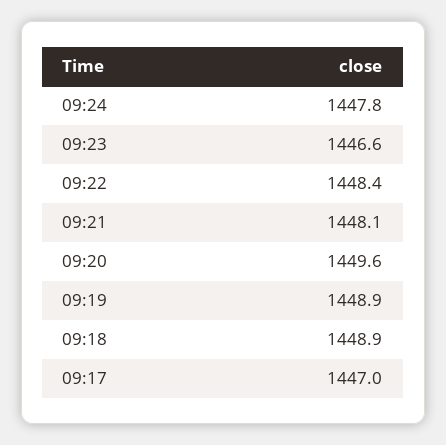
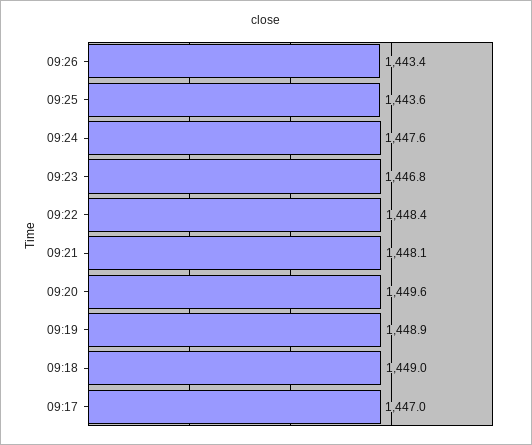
09:24: 1447.8 -> 1447.6
09:23: 1446.6 -> 1446.8
09:18: 1448.9 -> 1449
09:26: none -> 1443.4
09:25: none -> 1443.6

